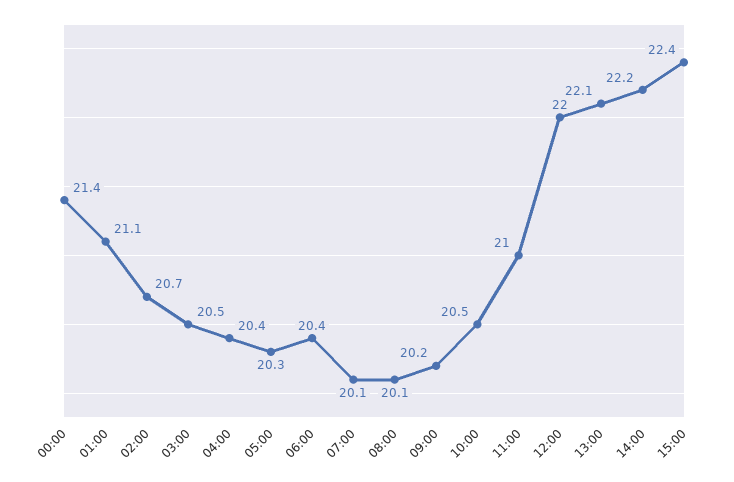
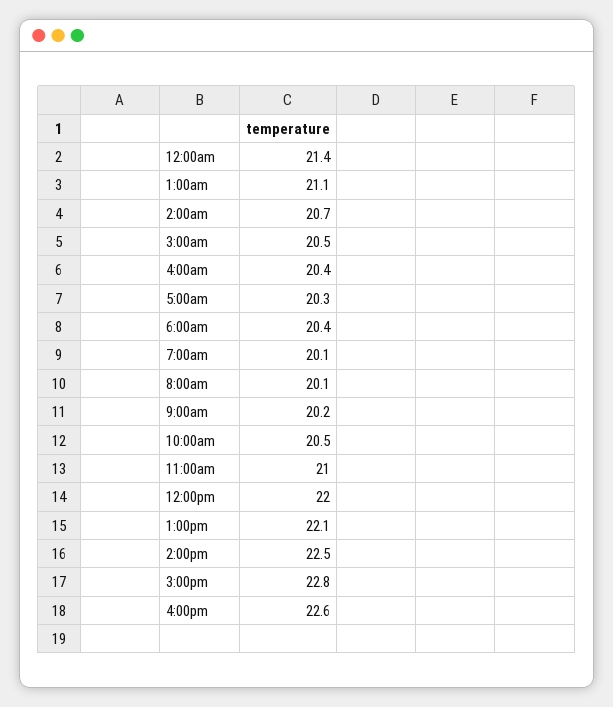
14:00: 22.2 -> 22.5
15:00: 22.4 -> 22.8
4:00pm: none -> 22.6

